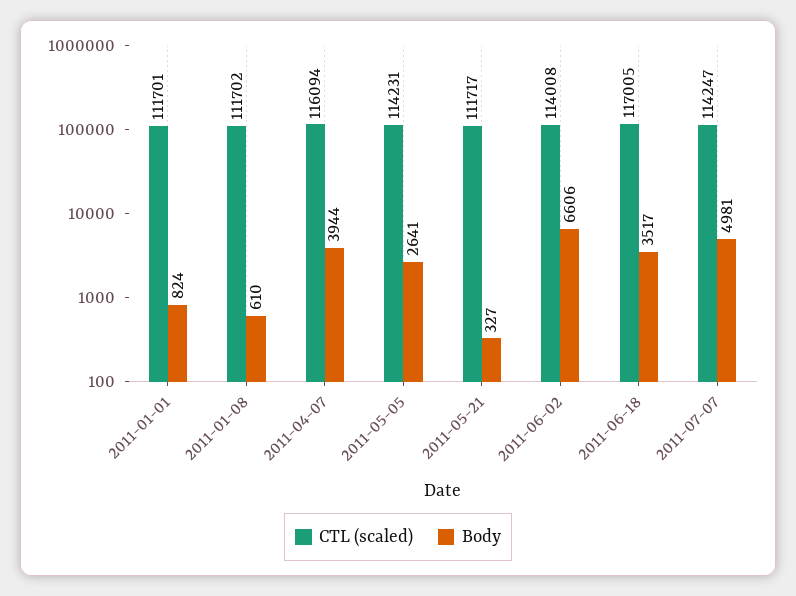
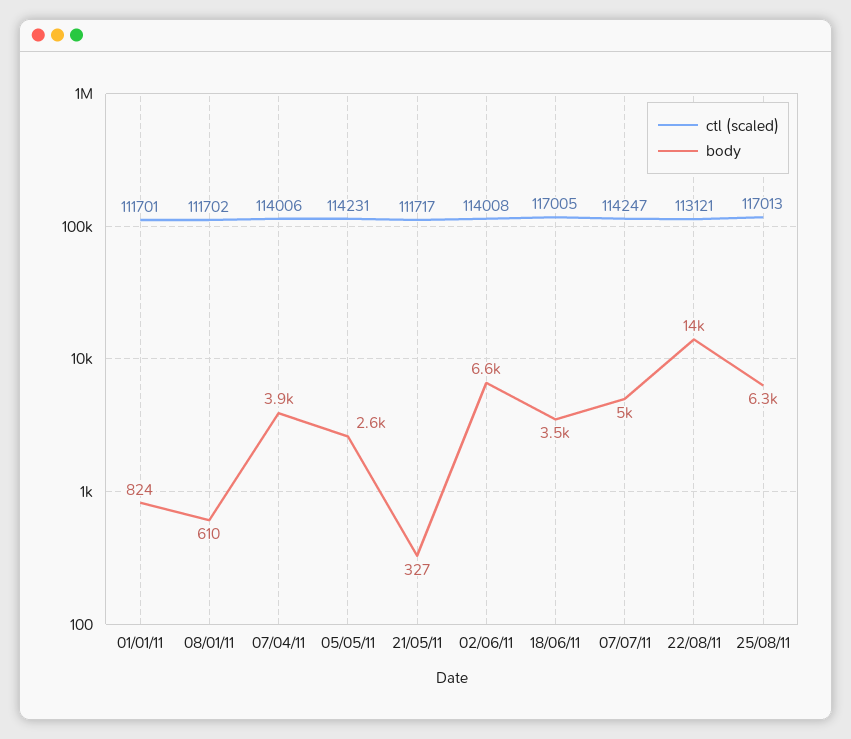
CTL (scaled), 2011-04-07: 116094 -> 114006
CTL (scaled), 22/08/11: none -> 113121
Body, 22/08/11: none -> 14000
CTL (scaled), 25/08/11: none -> 117013
Body, 25/08/11: none -> 6300

